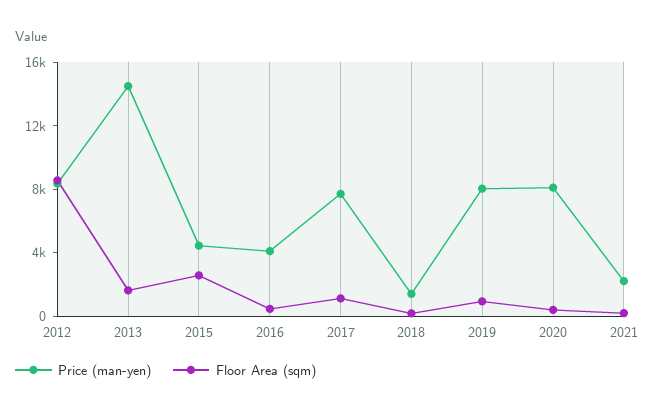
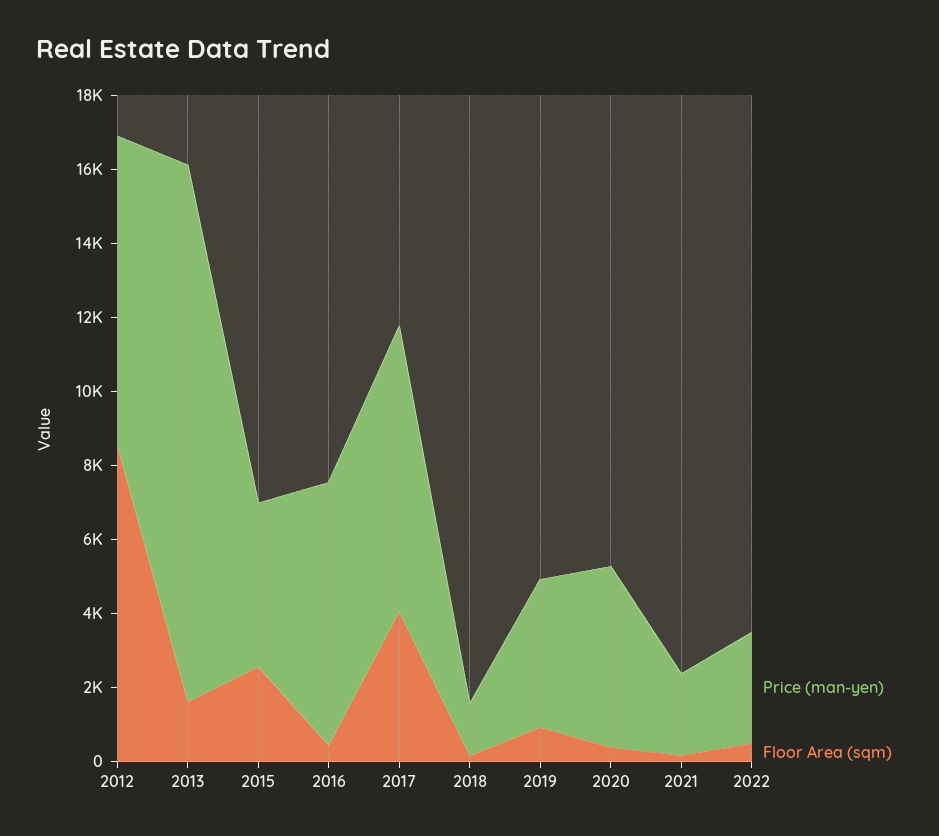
Price (man-yen), 2016: 4000 -> 7000
Floor Area (sqm), 2017: 1000 -> 4000
Price (man-yen), 2019: 8000 -> 4000
Price (man-yen), 2020: 8000 -> 5000
Price (man-yen), 2022: none -> 3000
Floor Area (sqm), 2022: none -> 500

